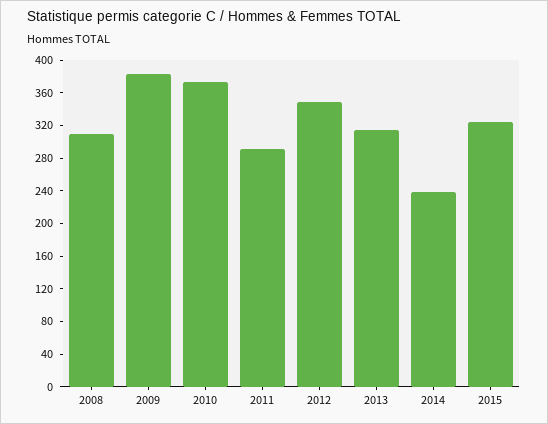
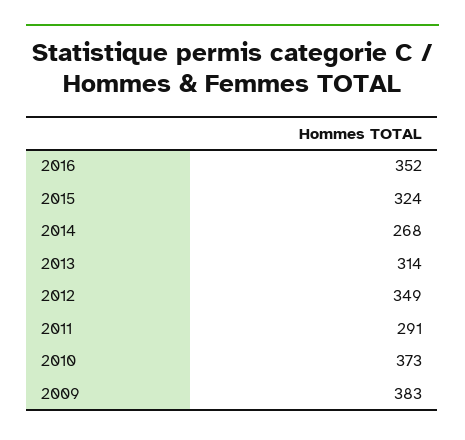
2008: 310 -> none
2014: 240 -> 268
2016: none -> 352

